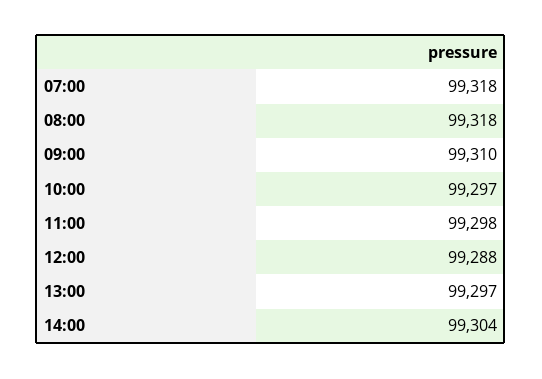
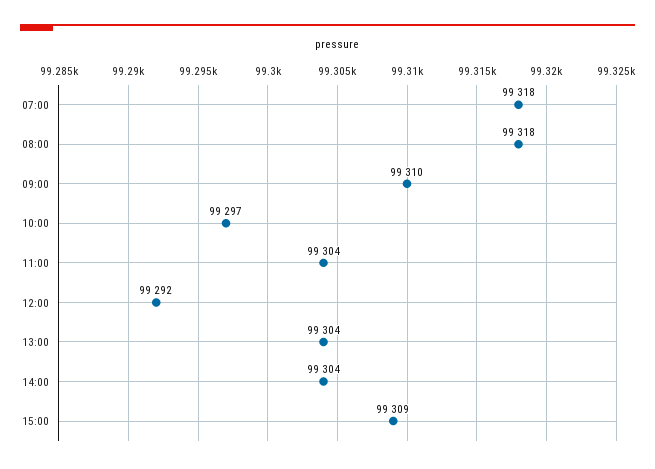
11:00: 99298 -> 99304
12:00: 99288 -> 99292
13:00: 99297 -> 99304
15:00: none -> 99309

